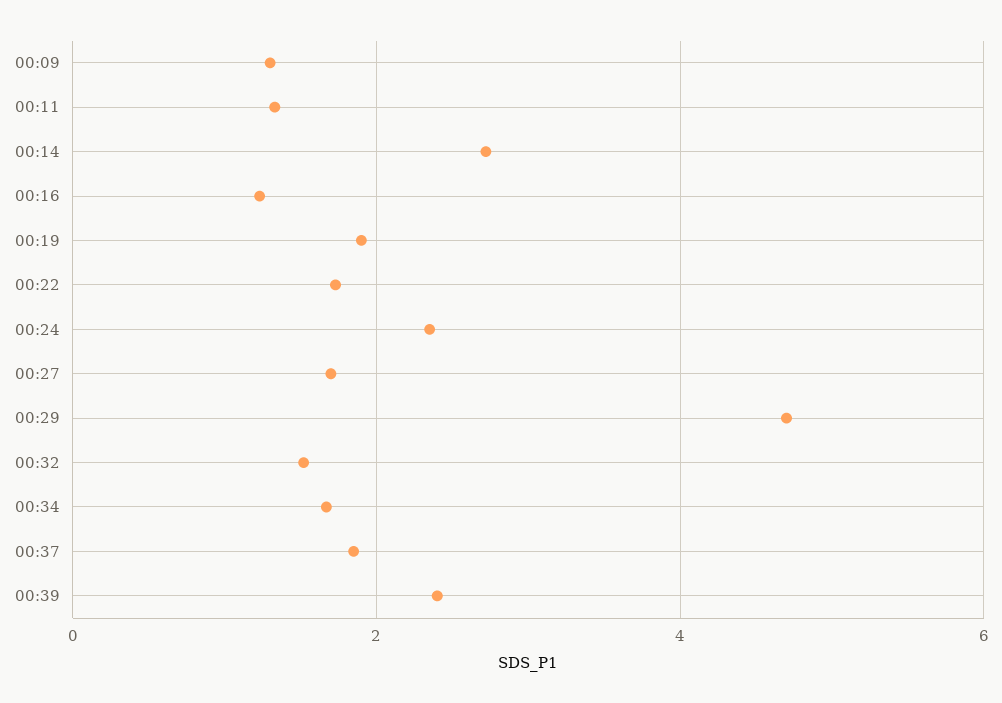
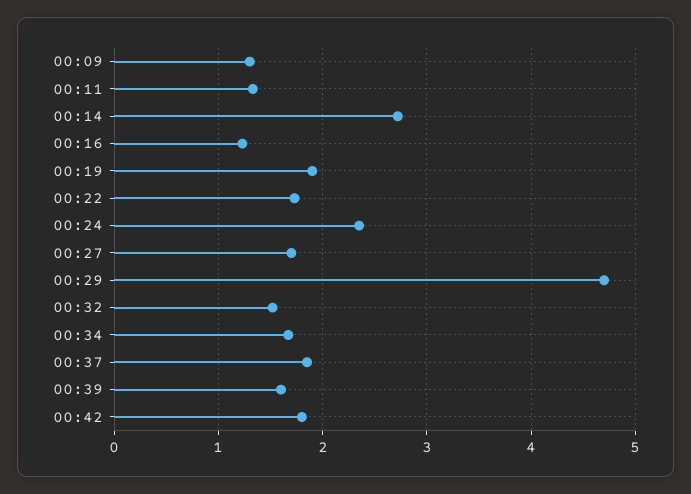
00:39: 2.4 -> 1.6
00:42: none -> 1.8

